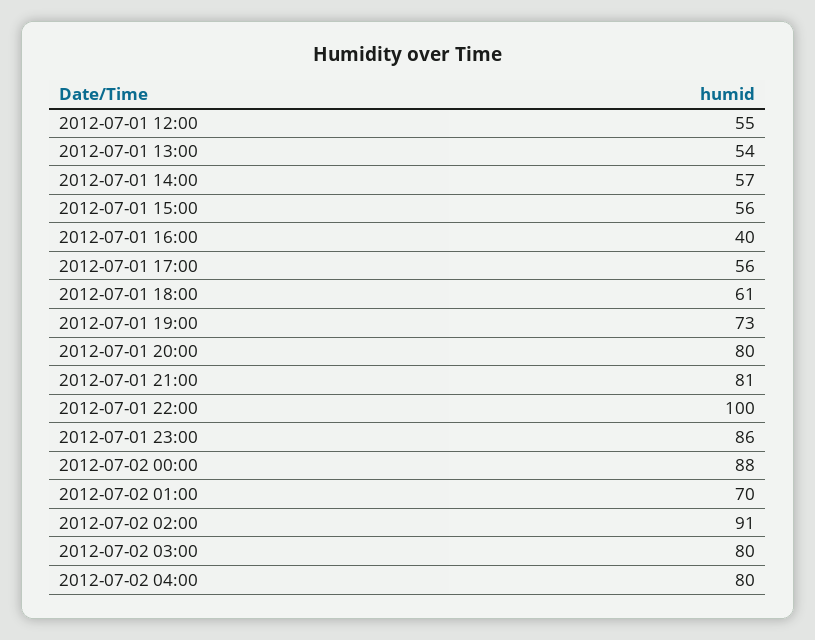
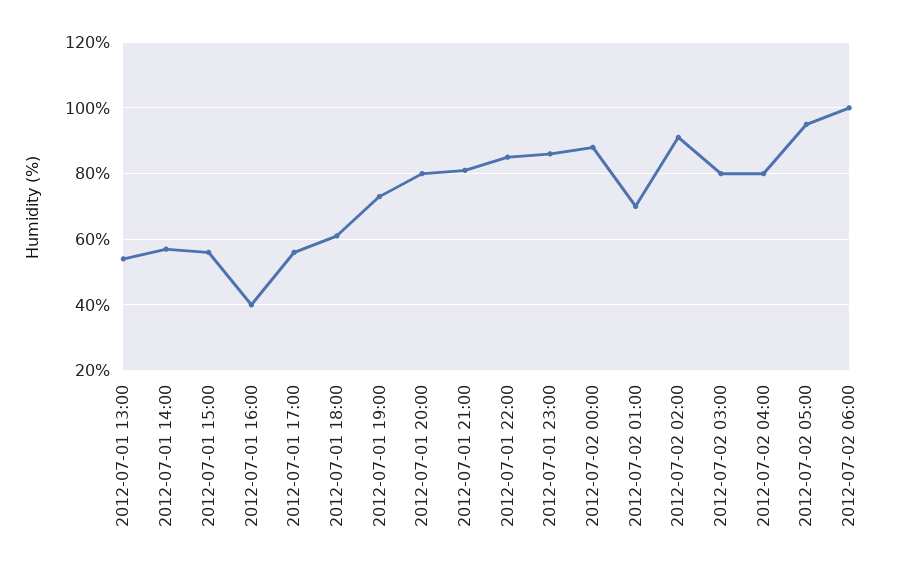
2012-07-01 12:00: 55 -> none
2012-07-01 22:00: 100 -> 85
2012-07-02 05:00: none -> 95
2012-07-02 06:00: none -> 100

